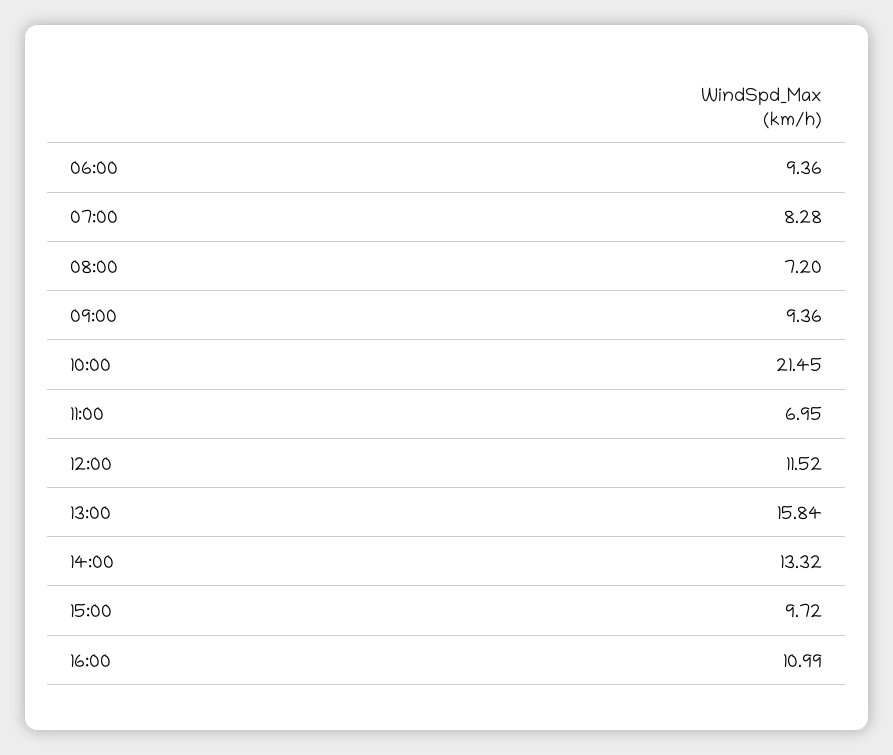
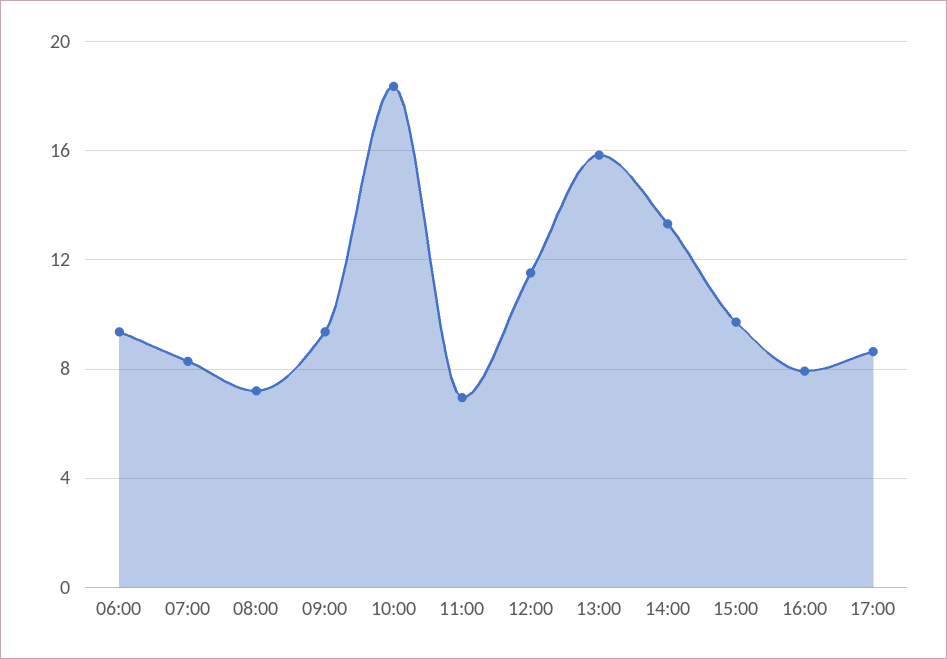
10:00: 21.45 -> 18.5
16:00: 10.99 -> 8
17:00: none -> 8.5

